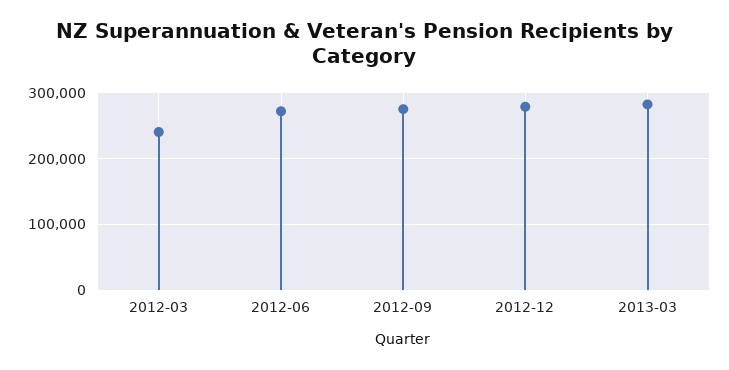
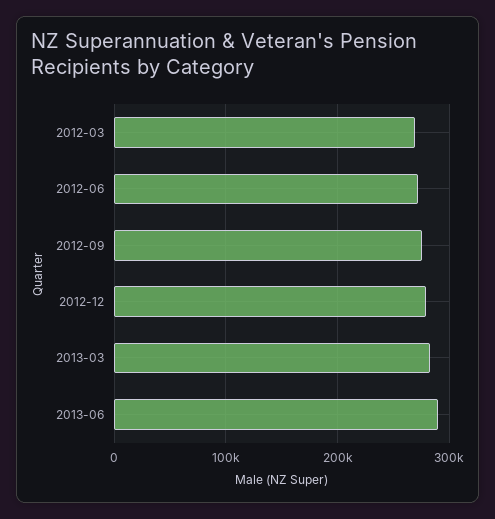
2012-03: 240000 -> 270000
2013-06: none -> 290000

